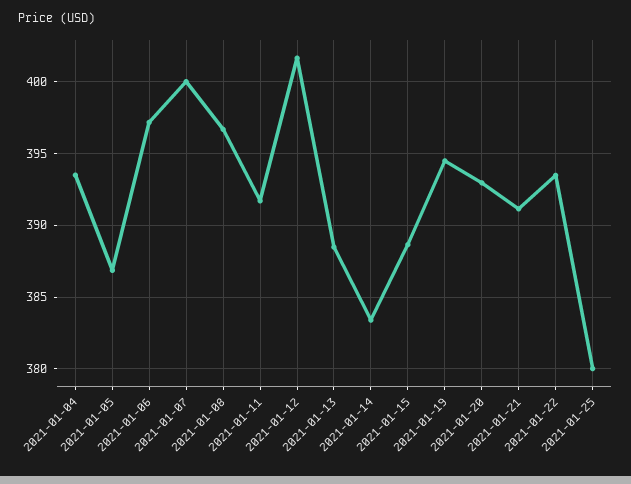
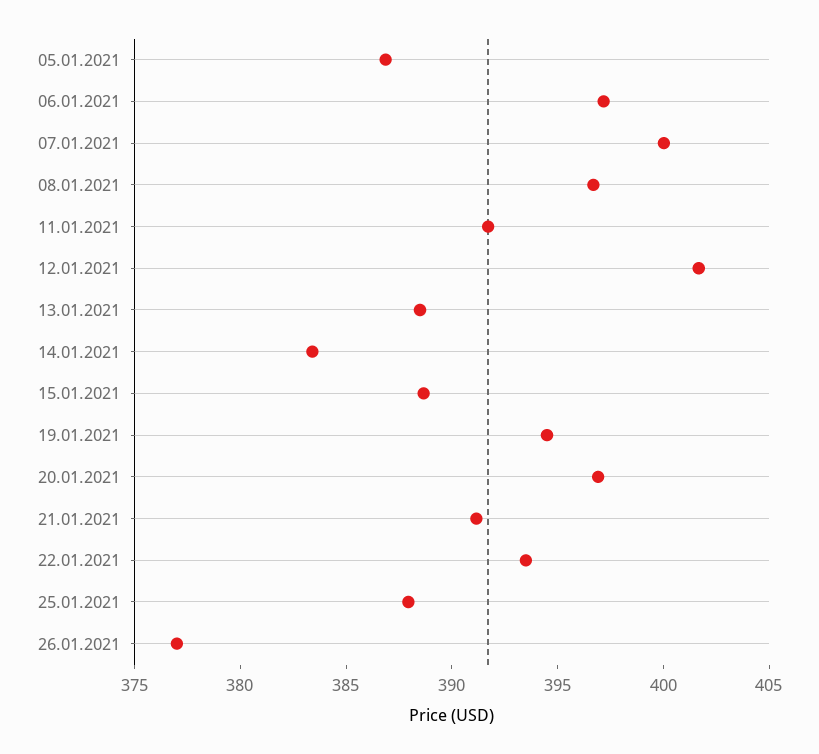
2021-01-04: 393.5 -> none
2021-01-20: 393 -> 397
2021-01-25: 380 -> 388
26.01.2021: none -> 377

